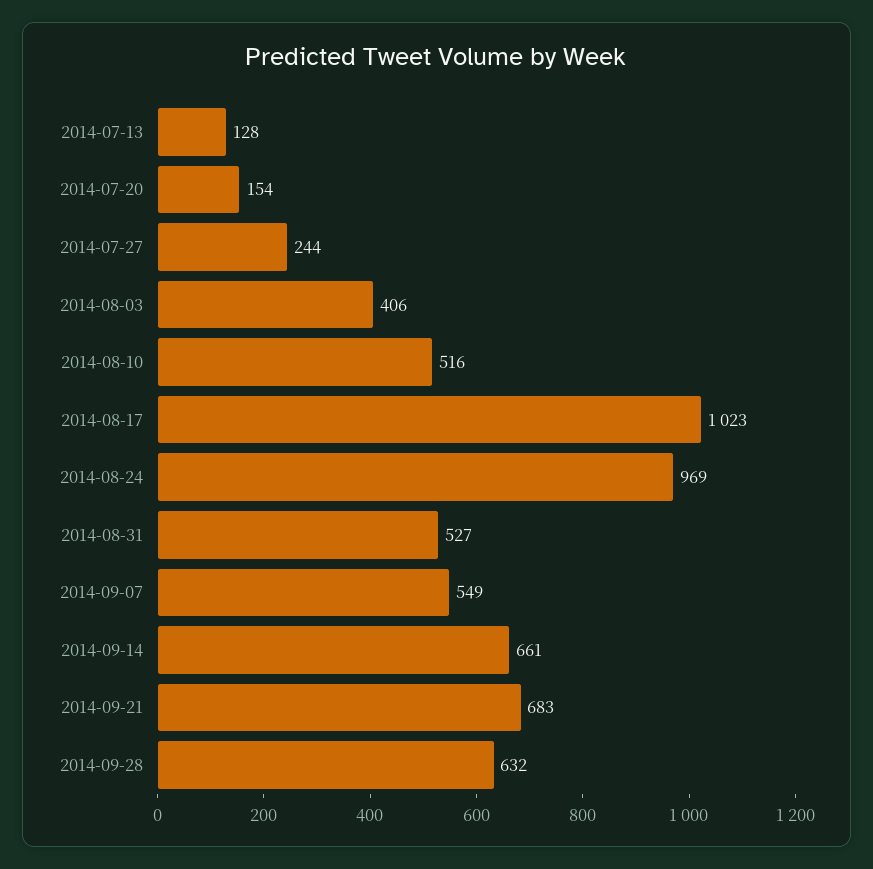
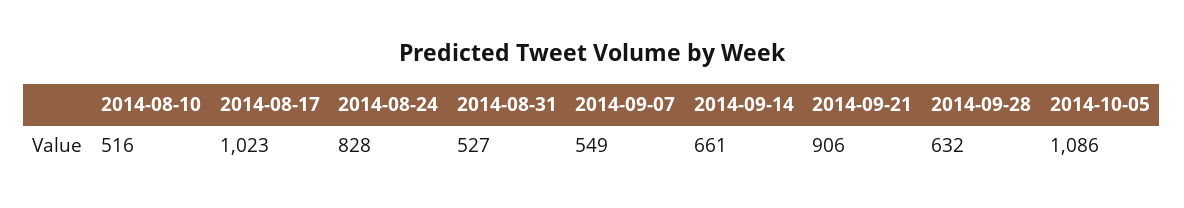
2014-07-13: 128 -> none
2014-07-20: 154 -> none
2014-07-27: 244 -> none
2014-08-03: 406 -> none
2014-08-24: 969 -> 828
2014-09-21: 683 -> 906
2014-10-05: none -> 1086

